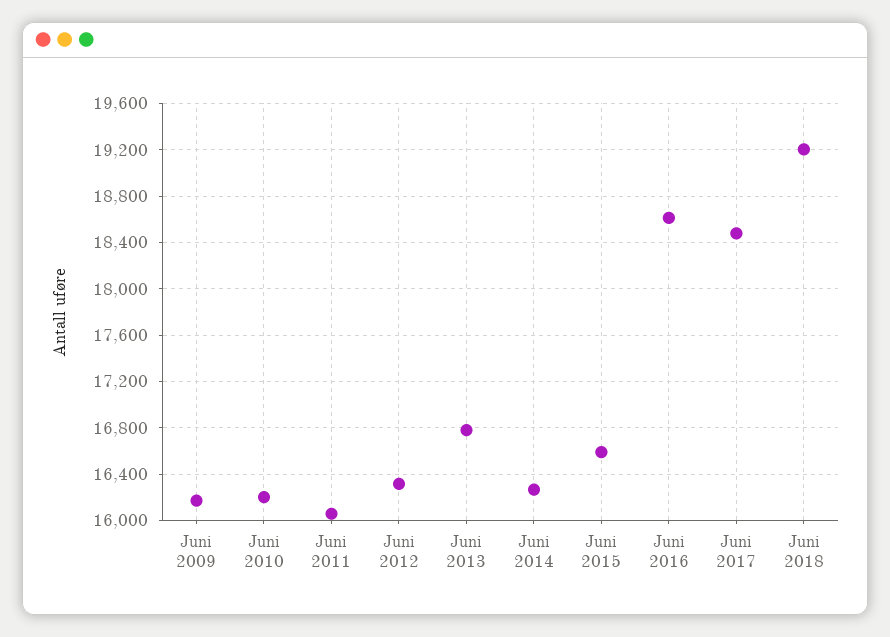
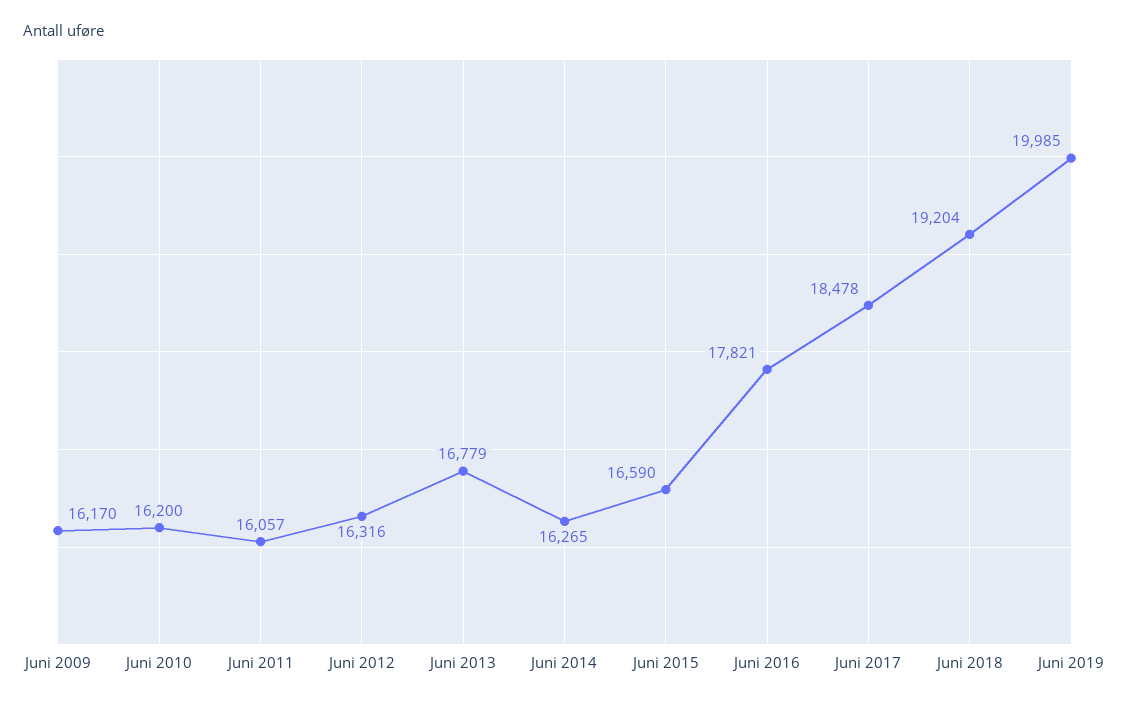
Juni 2016: 18600 -> 17821
Juni 2019: none -> 19985

